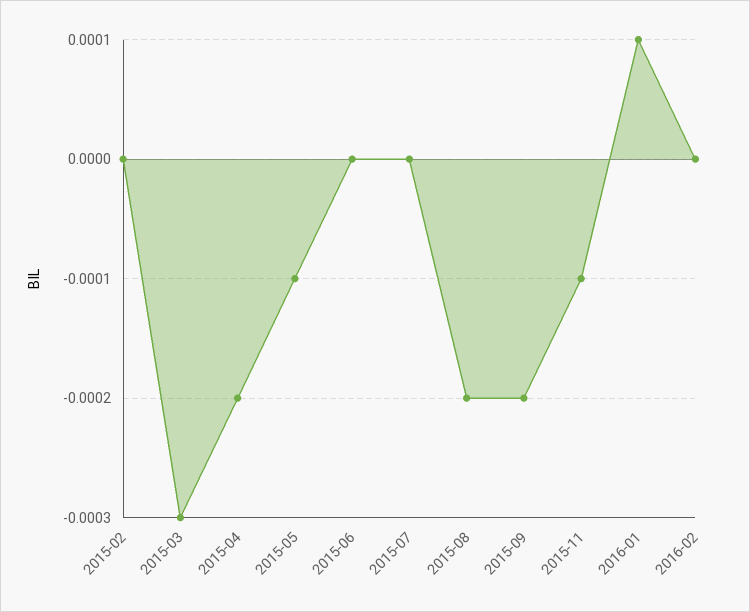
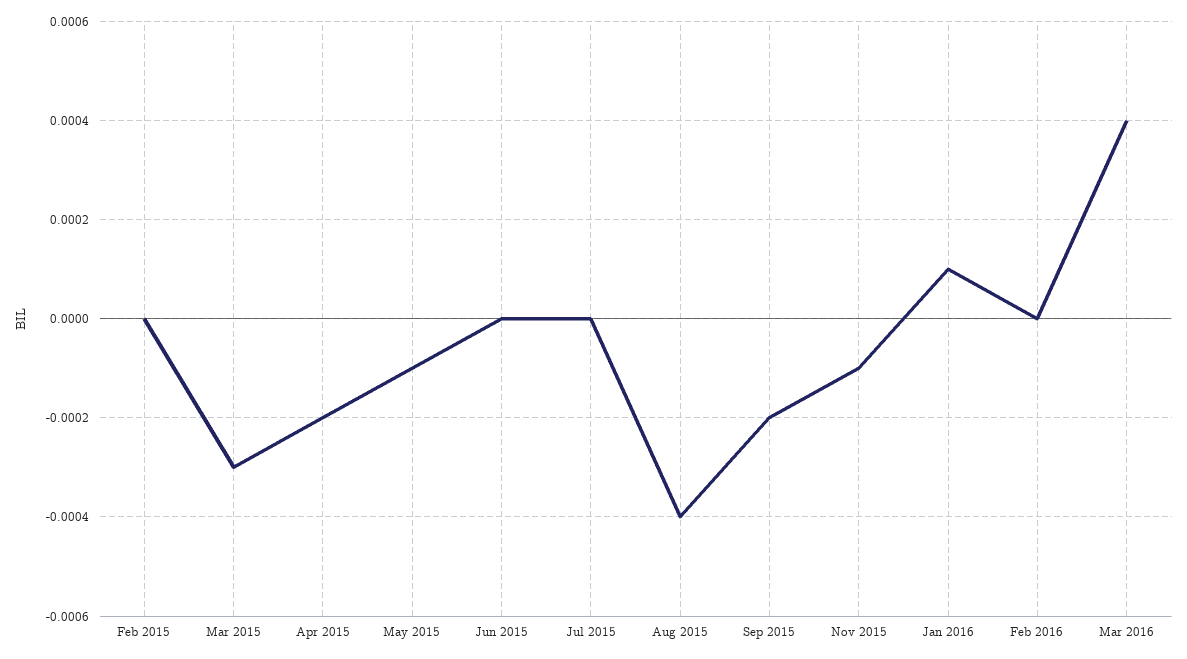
2015-08: -0.0002 -> -0.0004
Mar 2016: none -> 0.0004

